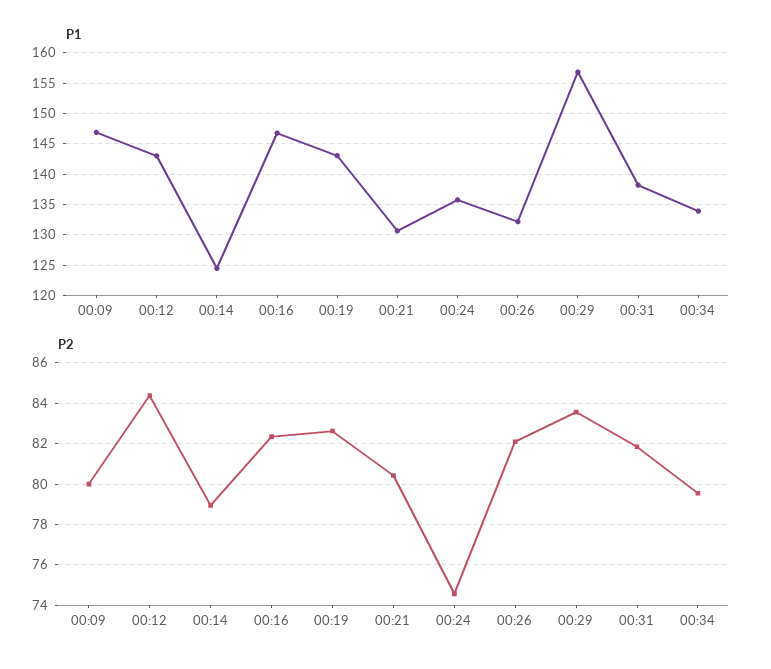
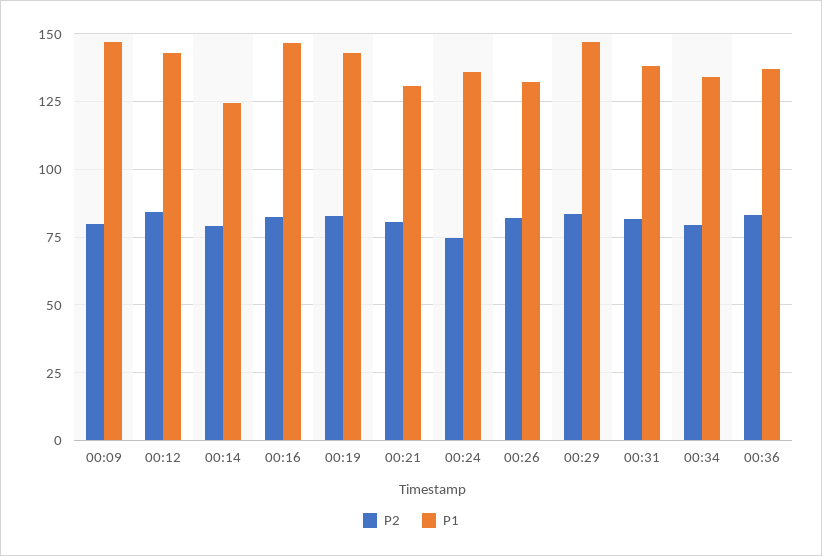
P1, 00:29: 157 -> 147.5
P2, 00:36: none -> 82.5
P1, 00:36: none -> 137.5

